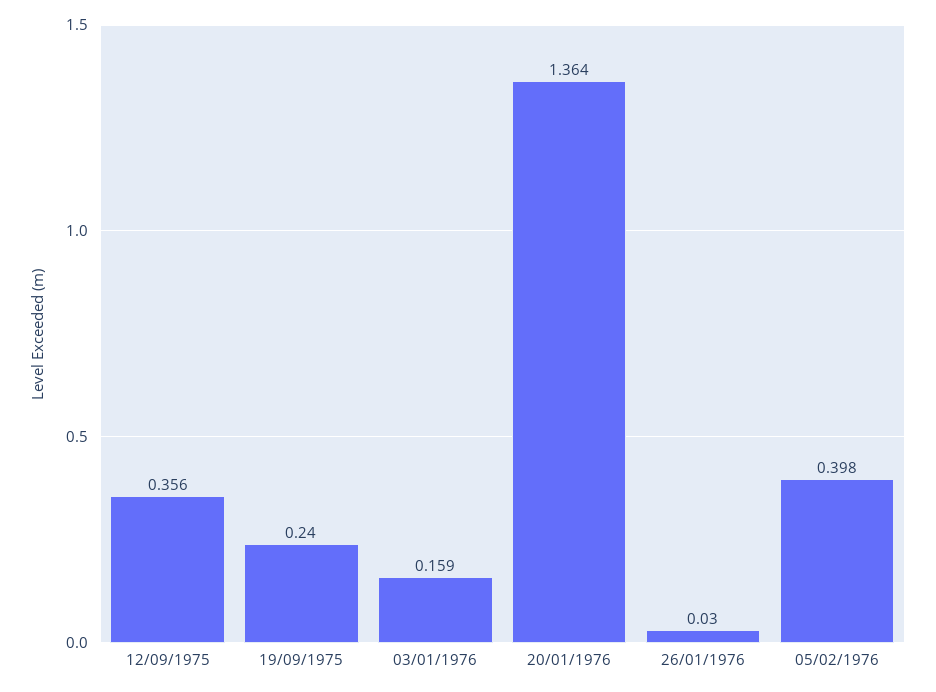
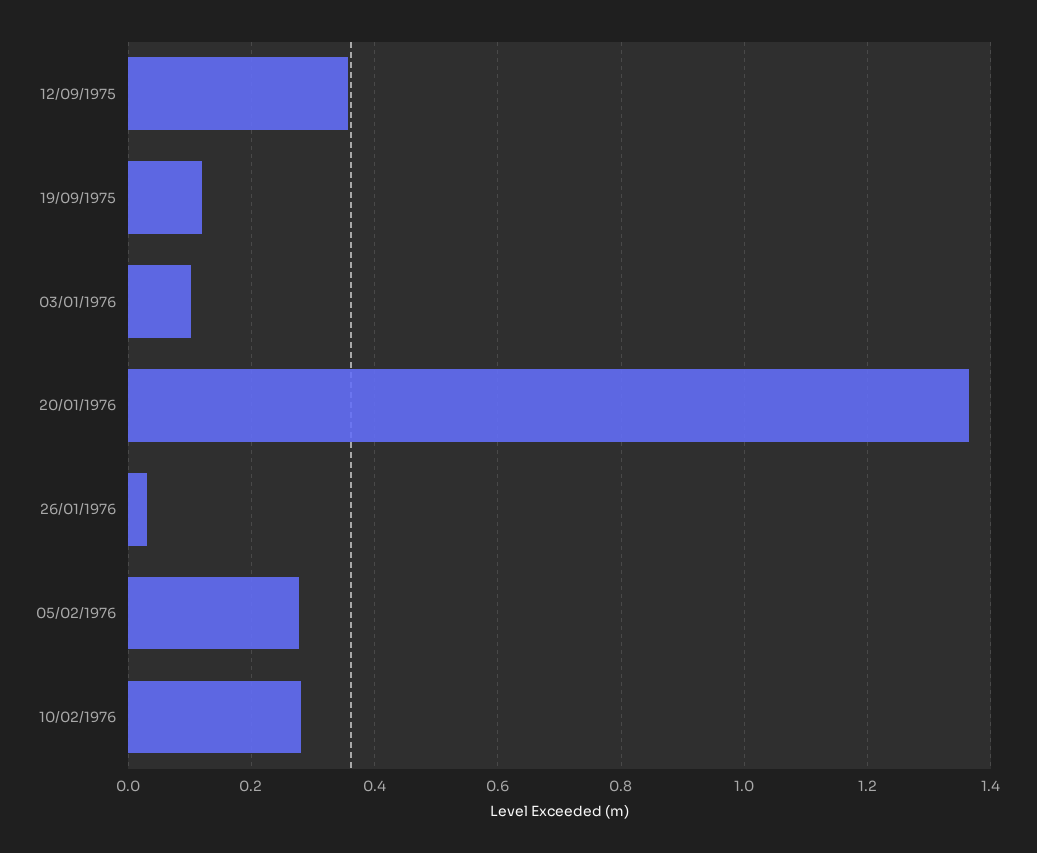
19/09/1975: 0.24 -> 0.12
03/01/1976: 0.159 -> 0.1
05/02/1976: 0.398 -> 0.28
10/02/1976: none -> 0.28

